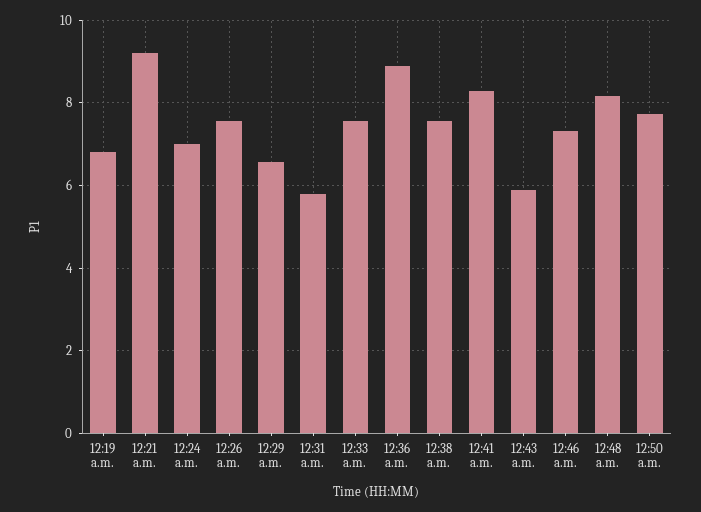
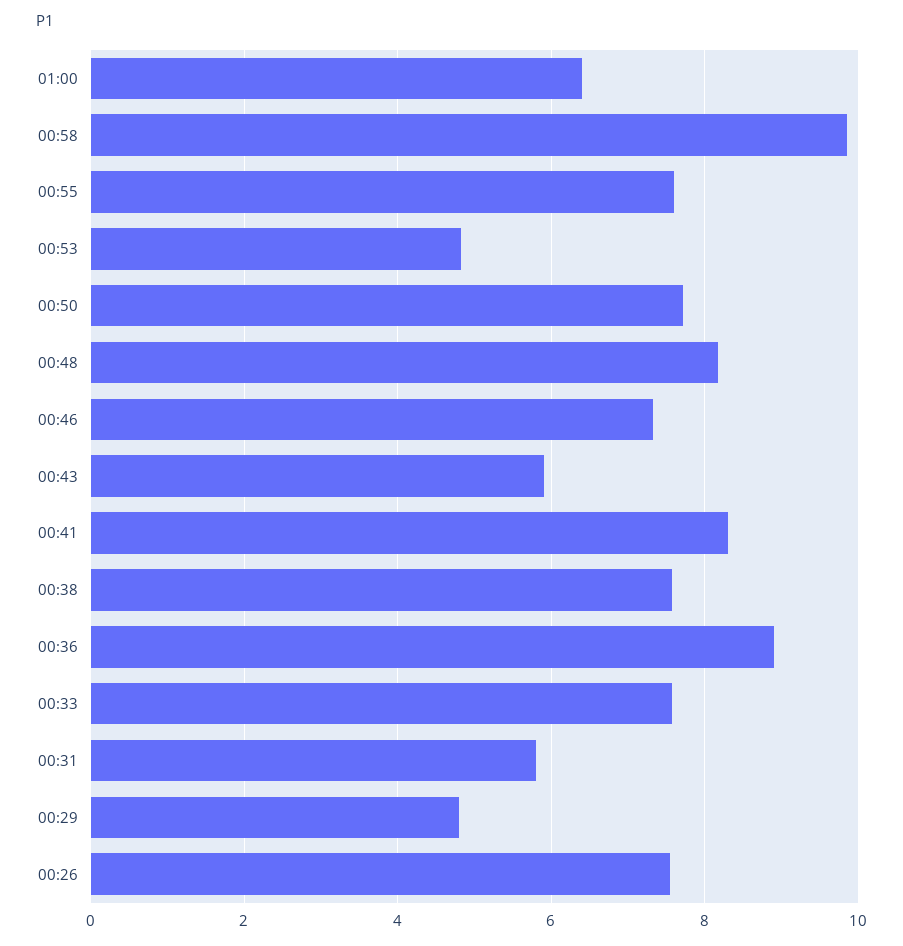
12:19 a.m.: 6.8 -> none
12:21 a.m.: 9.2 -> none
12:24 a.m.: 7 -> none
12:29 a.m.: 6.6 -> 4.8
01:00: none -> 6.4
00:58: none -> 9.8
00:55: none -> 7.6
00:53: none -> 4.8

